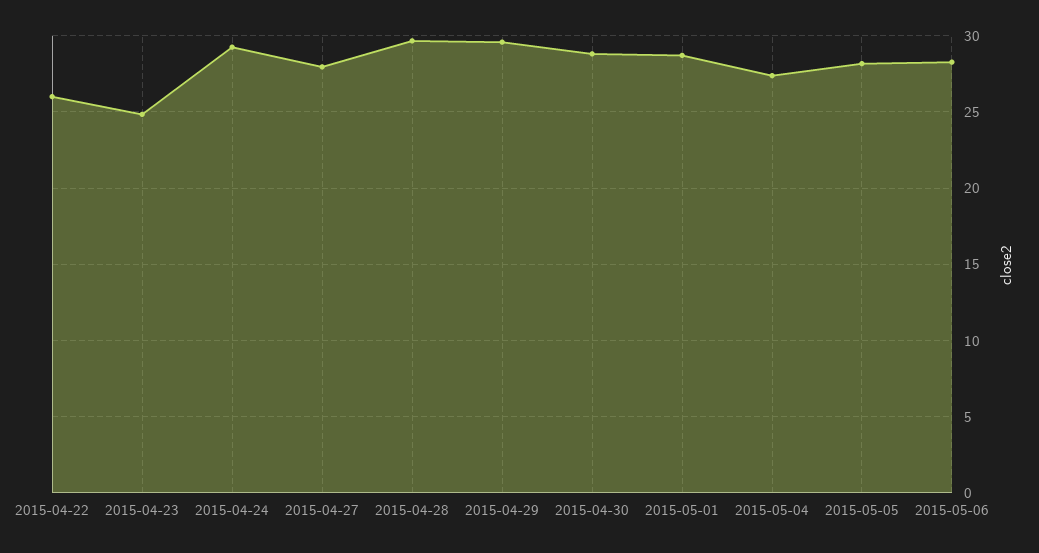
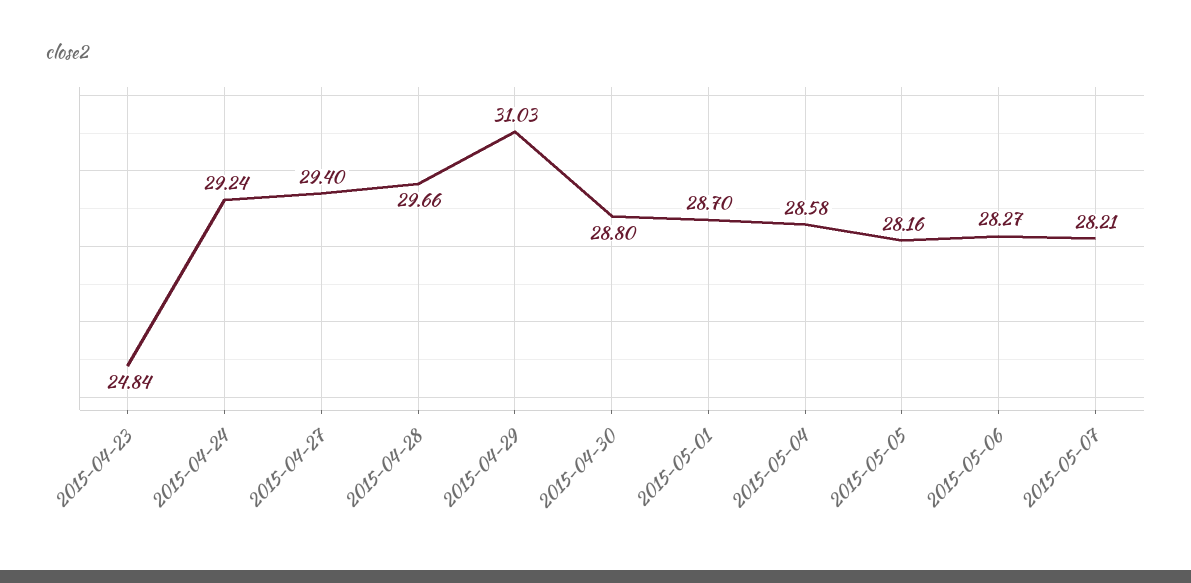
2015-04-22: 26 -> none
2015-04-27: 28 -> 29.4
2015-04-29: 29.5 -> 31.03
2015-05-04: 27.5 -> 28.58
2015-05-07: none -> 28.21

